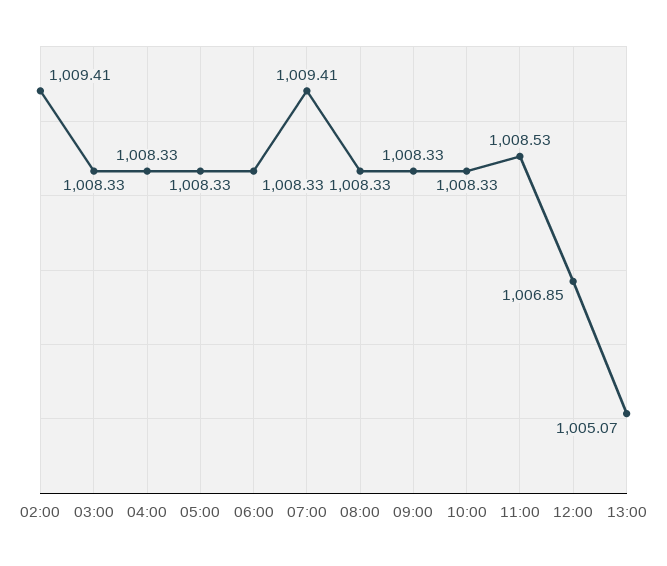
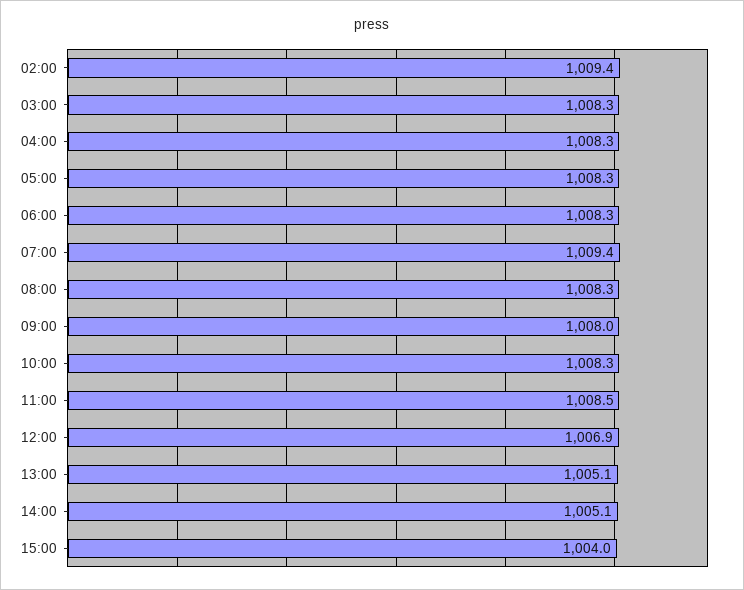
09:00: 1008.33 -> 1008
14:00: none -> 1005.1
15:00: none -> 1004

